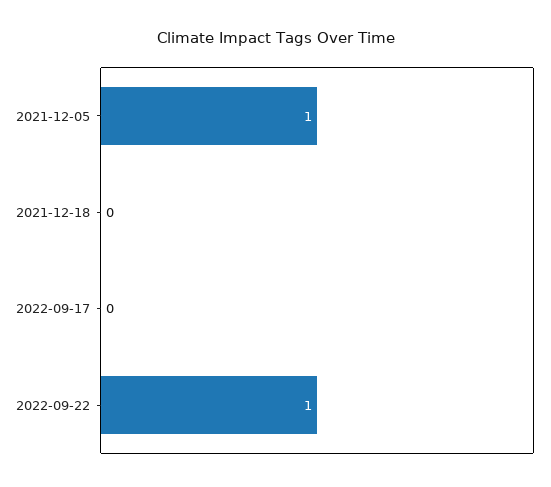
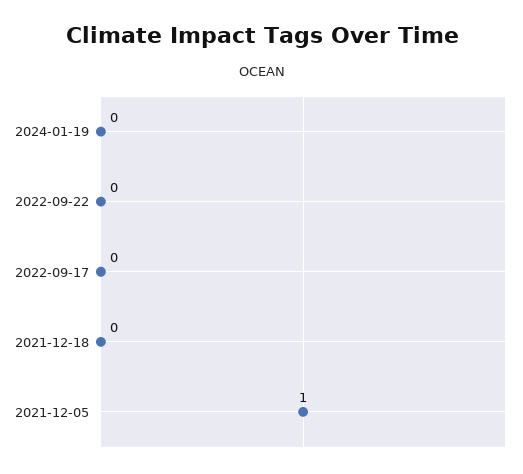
2022-09-22: 1 -> 0
2024-01-19: none -> 0

